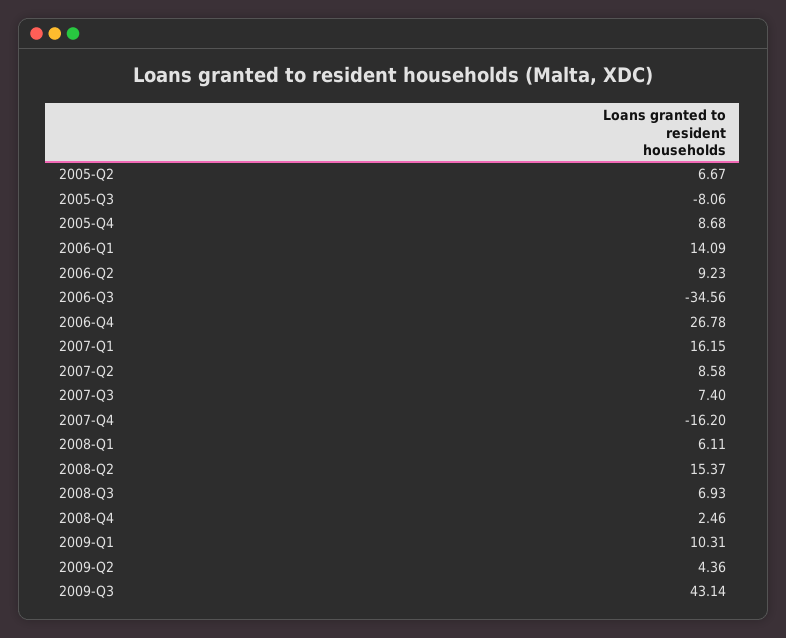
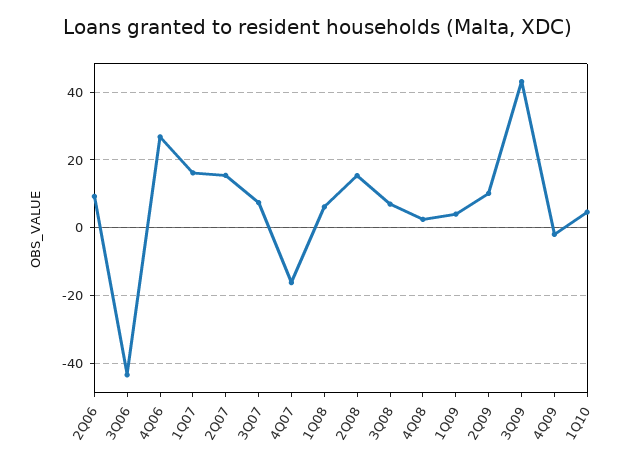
2005-Q2: 6.67 -> none
2005-Q3: -8.06 -> none
2005-Q4: 8.68 -> none
2006-Q1: 14.09 -> none
2006-Q3: -34.56 -> -44
2007-Q2: 8.58 -> 16
2009-Q1: 10.31 -> 4
2009-Q2: 4.36 -> 10
4Q09: none -> -2
1Q10: none -> 4

